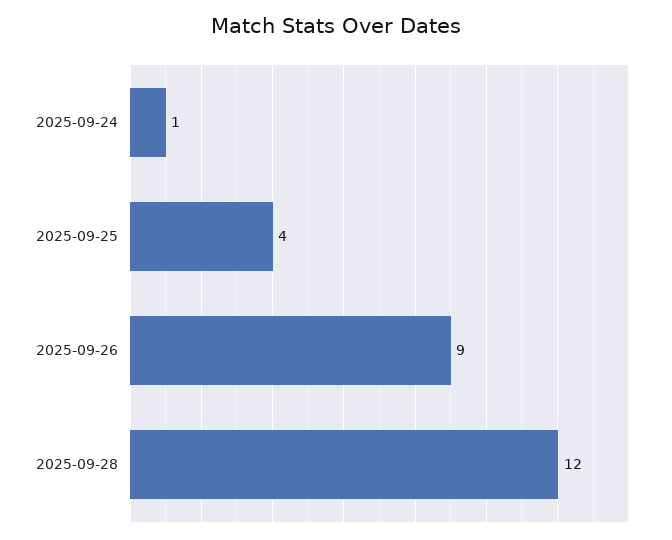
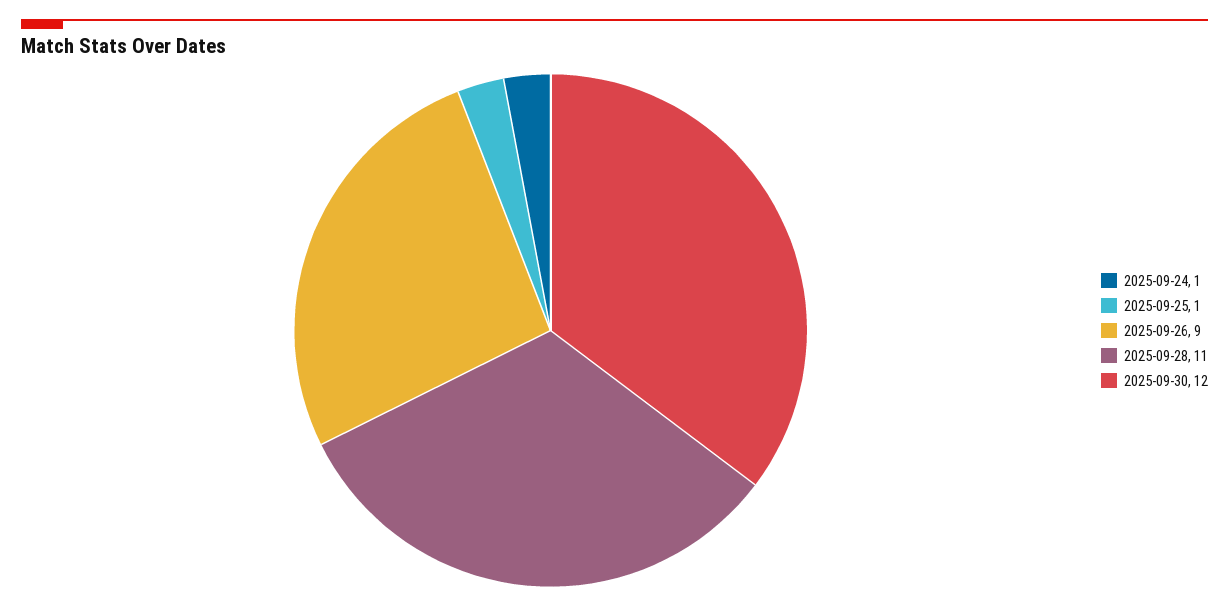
2025-09-25: 4 -> 1
2025-09-28: 12 -> 11
2025-09-30: none -> 12

